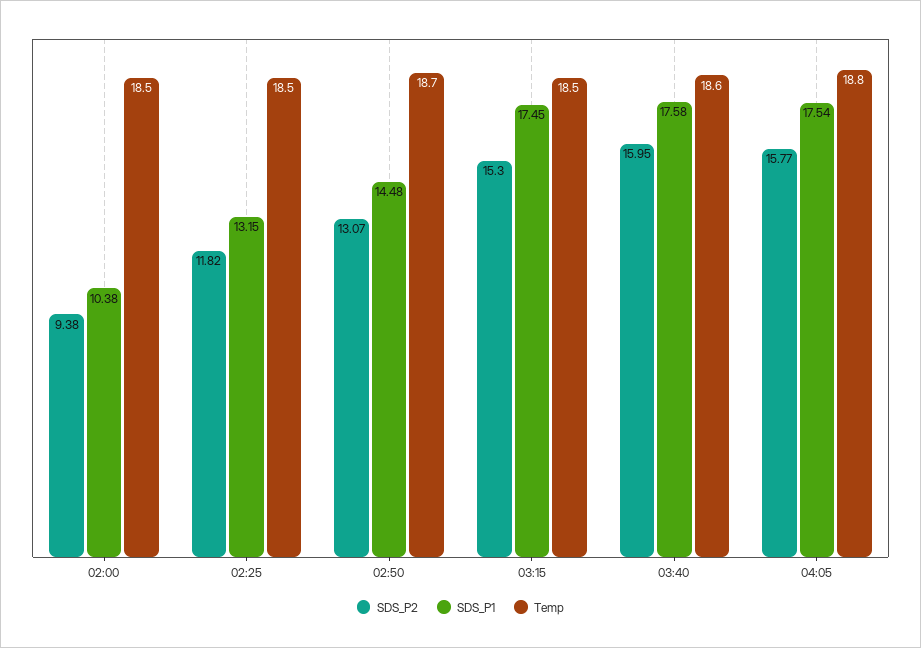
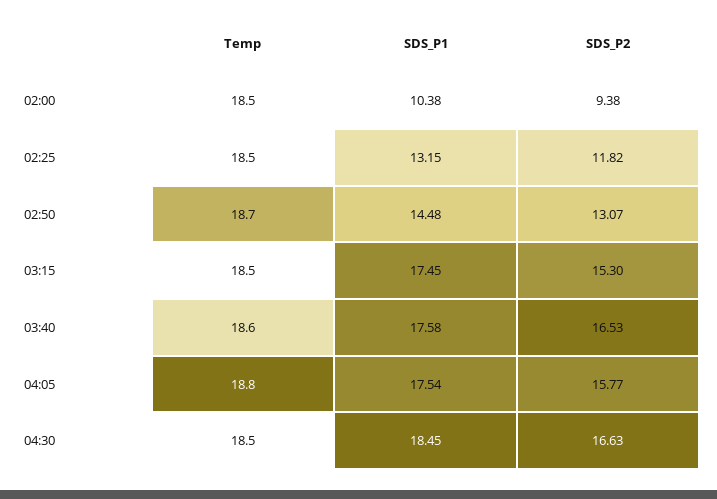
SDS_P2, 03:40: 15.95 -> 16.53
Temp, 04:30: none -> 18.5
SDS_P1, 04:30: none -> 18.45
SDS_P2, 04:30: none -> 16.63

